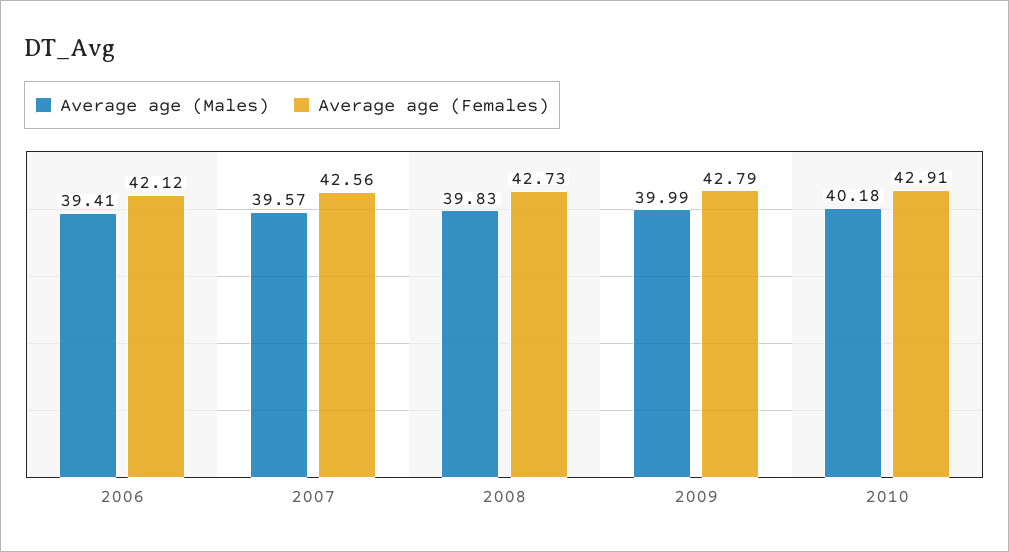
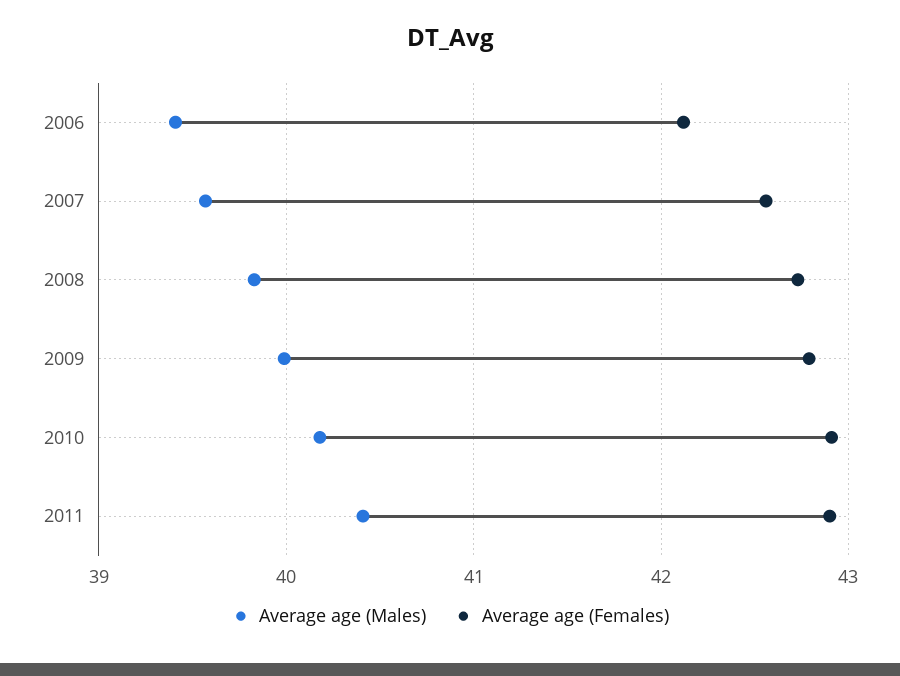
Average age (Males), 2011: none -> 40.4
Average age (Females), 2011: none -> 42.9

